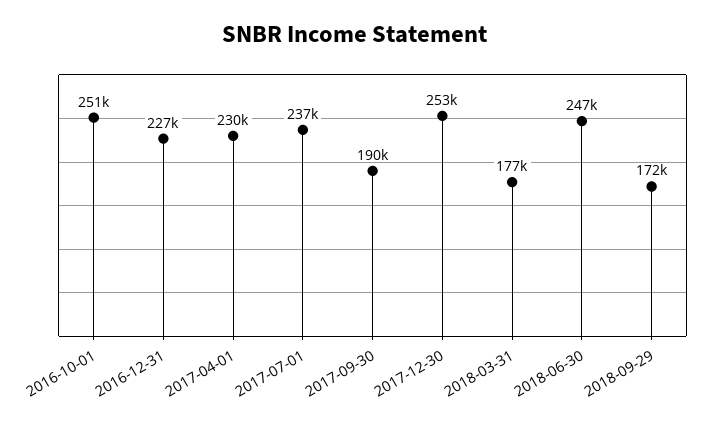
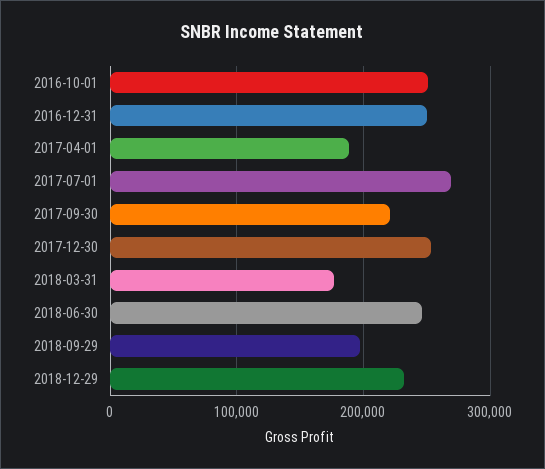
2016-12-31: 227000 -> 250000
2017-04-01: 230000 -> 190000
2017-07-01: 237000 -> 270000
2017-09-30: 190000 -> 220000
2018-09-29: 172000 -> 200000
2018-12-29: none -> 230000

